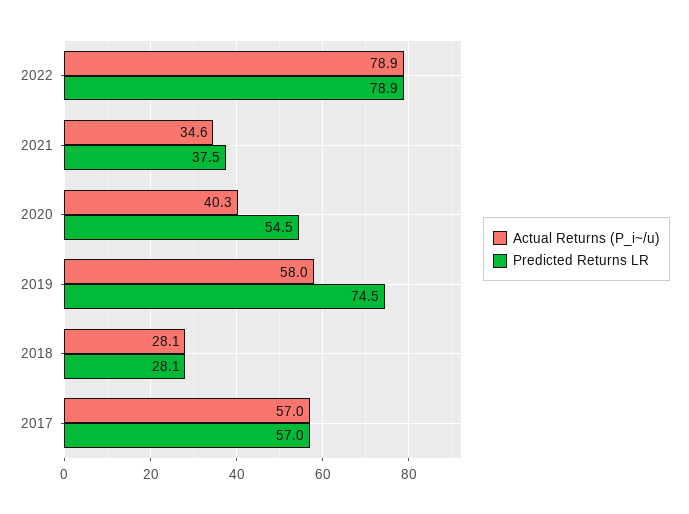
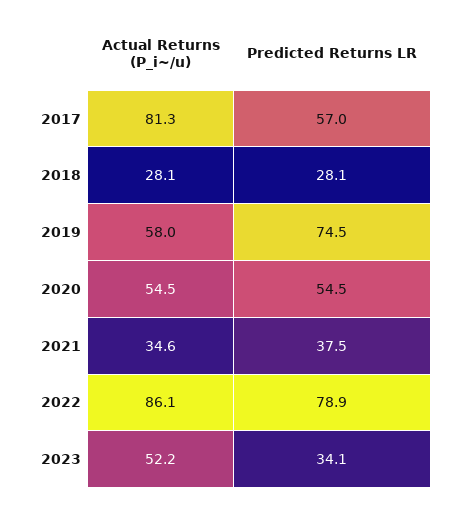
Actual Returns (P_i~/u), 2022: 78.9 -> 86.1
Actual Returns (P_i~/u), 2020: 40.3 -> 54.5
Actual Returns (P_i~/u), 2017: 57 -> 81.3
Actual Returns (P_i~/u), 2023: none -> 52.2
Predicted Returns LR, 2023: none -> 34.1

